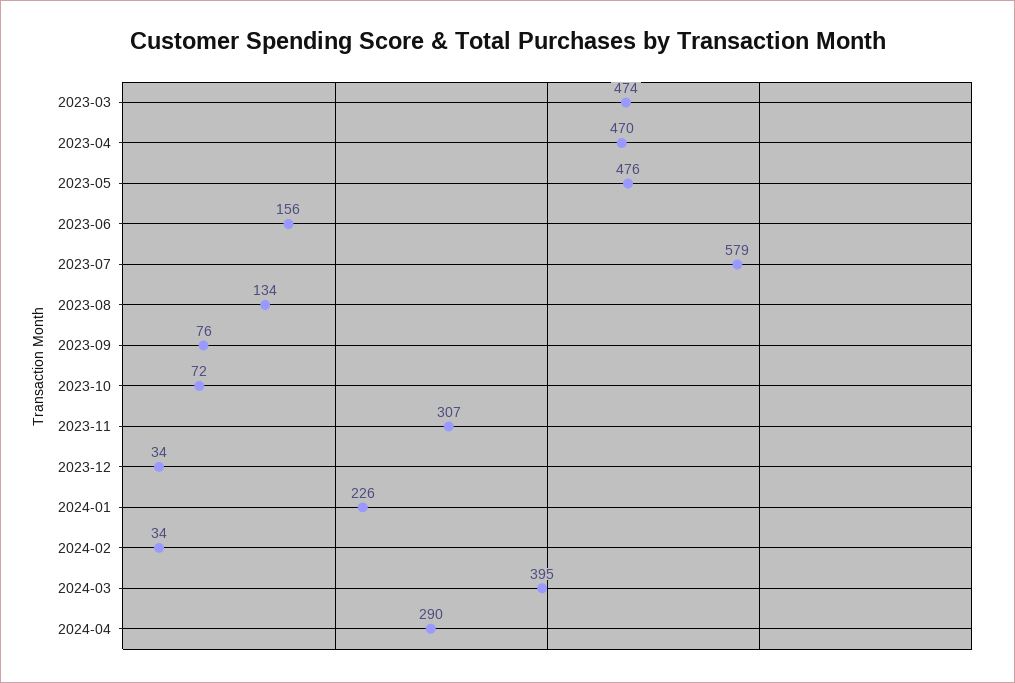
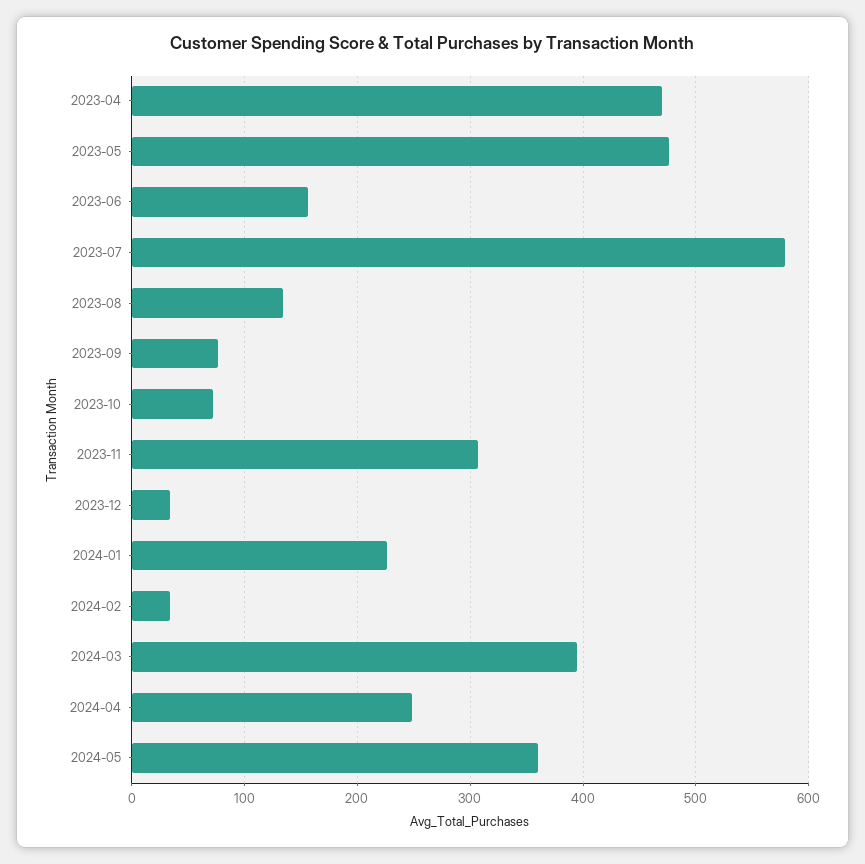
2023-03: 474 -> none
2024-04: 290 -> 250
2024-05: none -> 360

